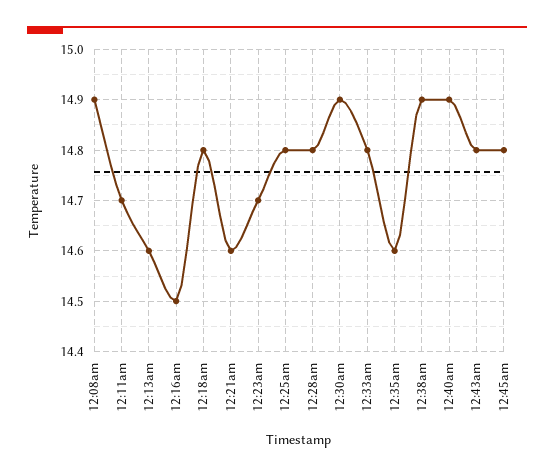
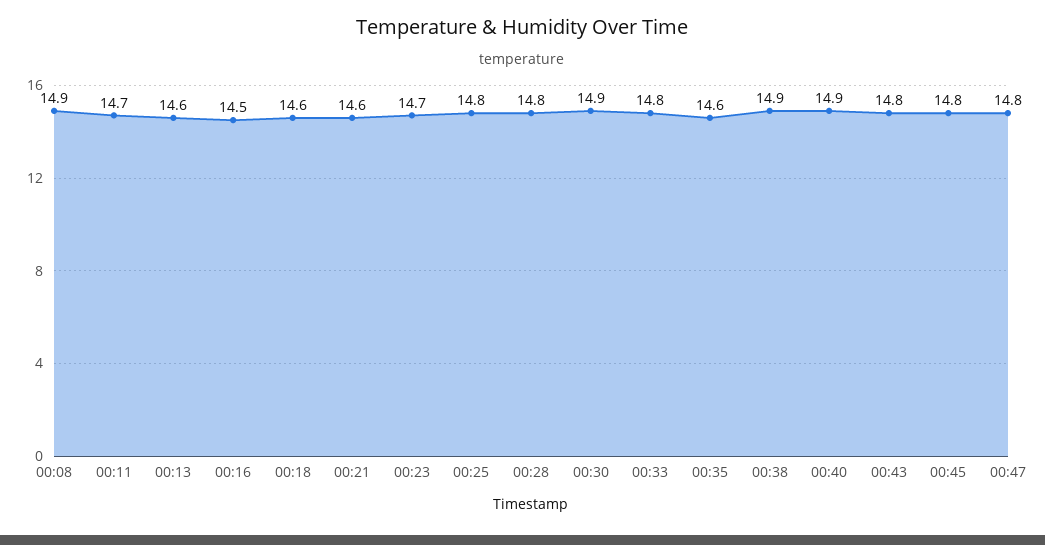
12:18am: 14.8 -> 14.6
00:47: none -> 14.8

